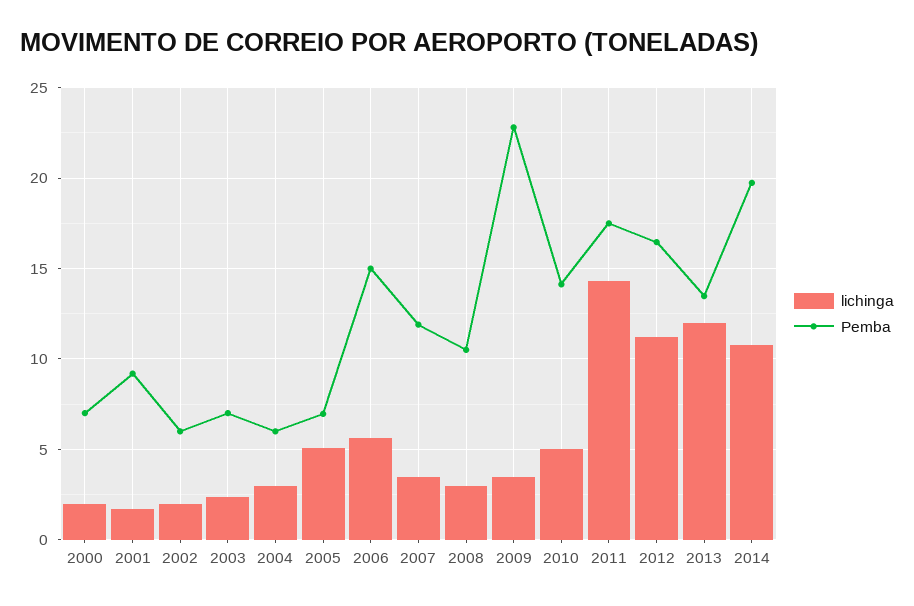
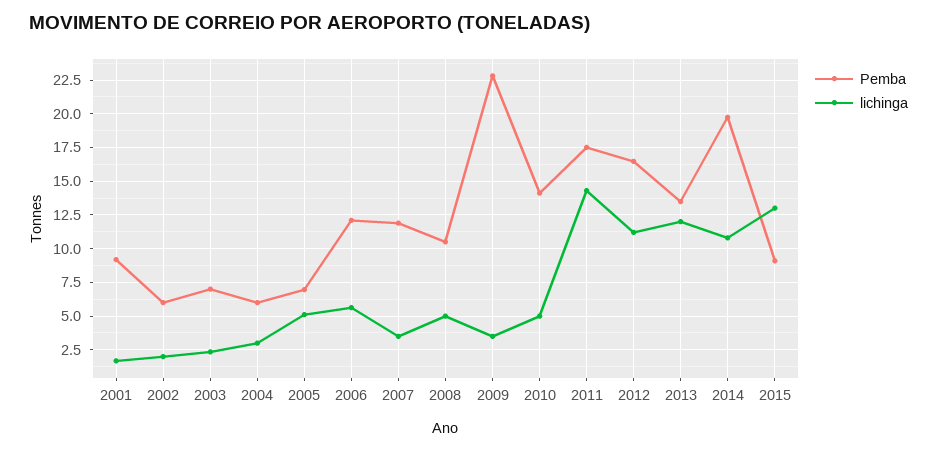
lichinga, 2000: 2 -> none
Pemba, 2000: 7 -> none
Pemba, 2006: 15 -> 12
lichinga, 2008: 3 -> 5
Pemba, 2015: none -> 9
lichinga, 2015: none -> 13

